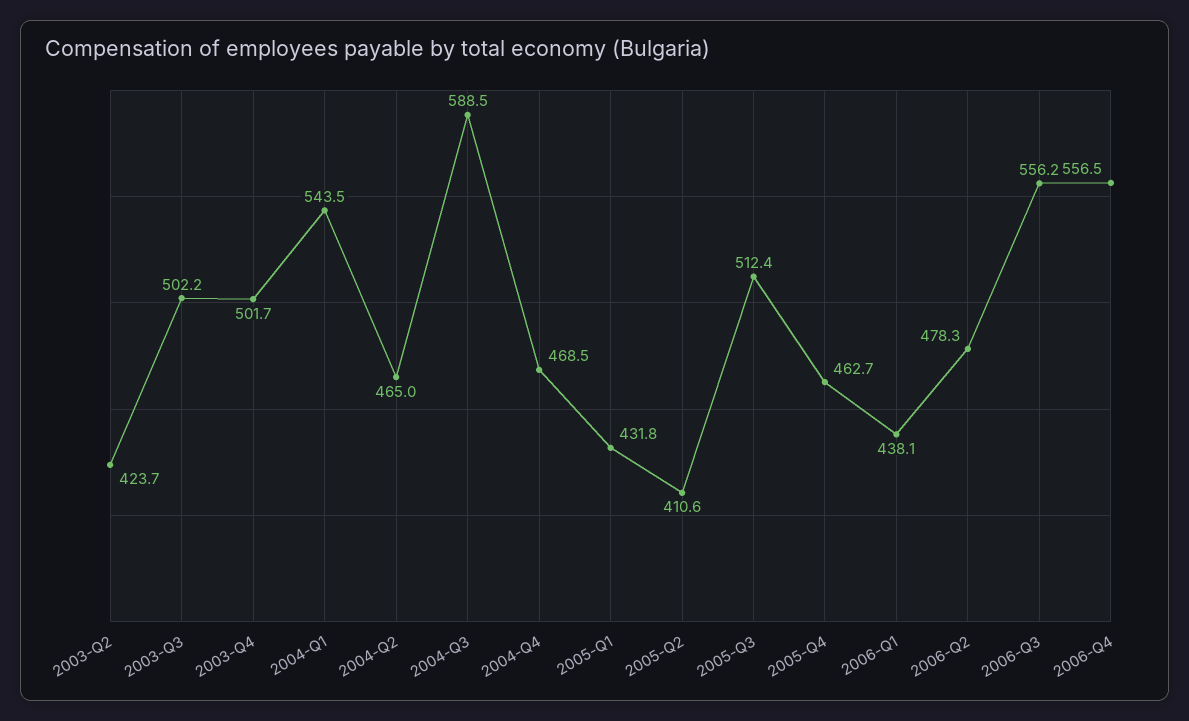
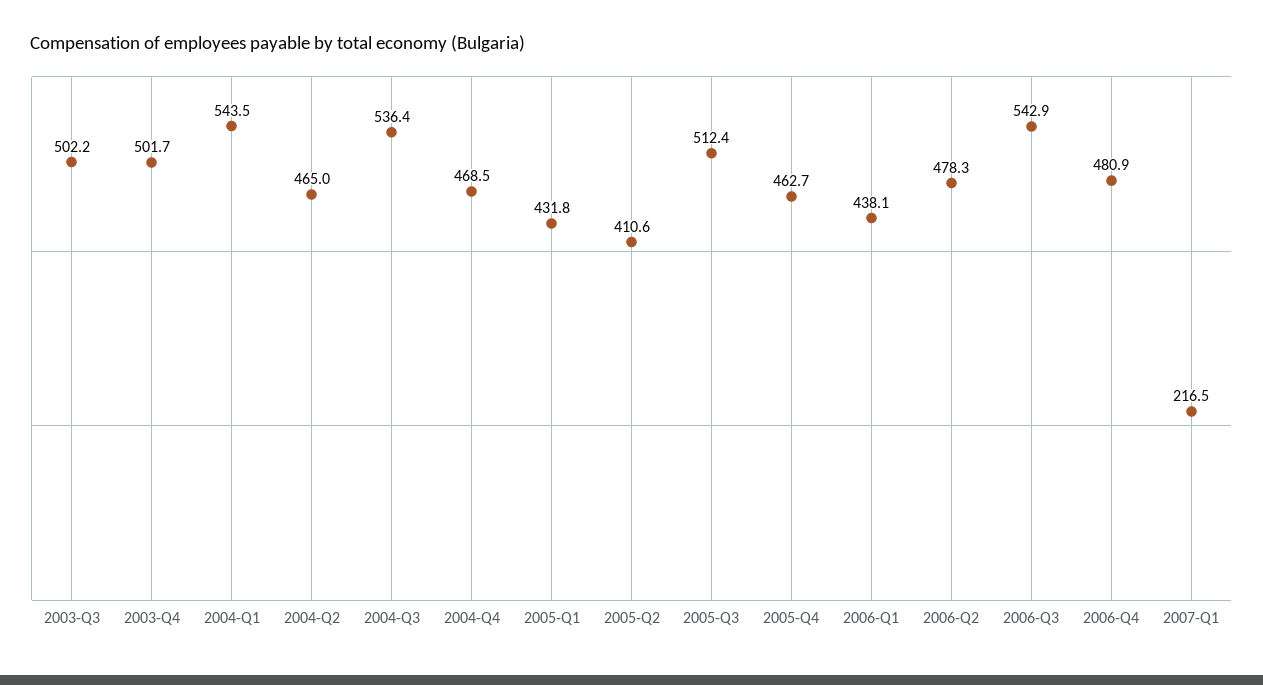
2003-Q2: 423.7 -> none
2004-Q3: 588.5 -> 536.4
2006-Q3: 556.2 -> 542.9
2006-Q4: 556.5 -> 480.9
2007-Q1: none -> 216.5

